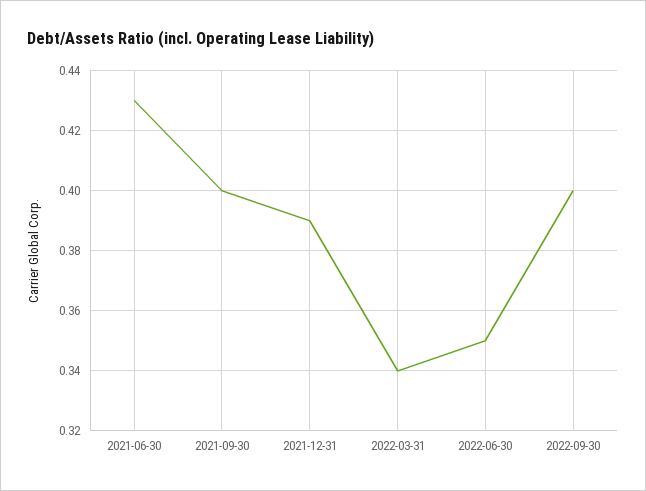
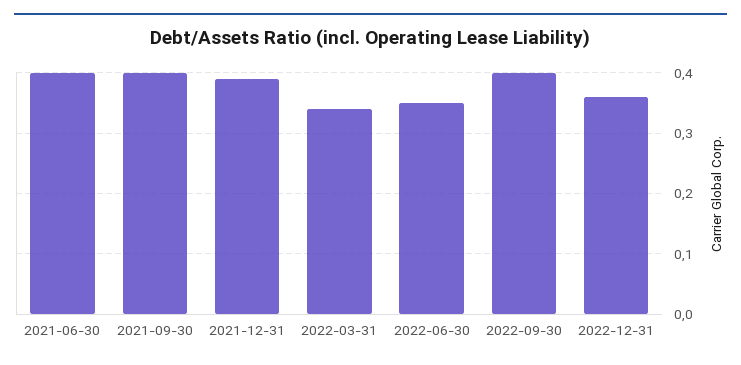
2021-06-30: 0.43 -> 0.4
2022-12-31: none -> 0.36

